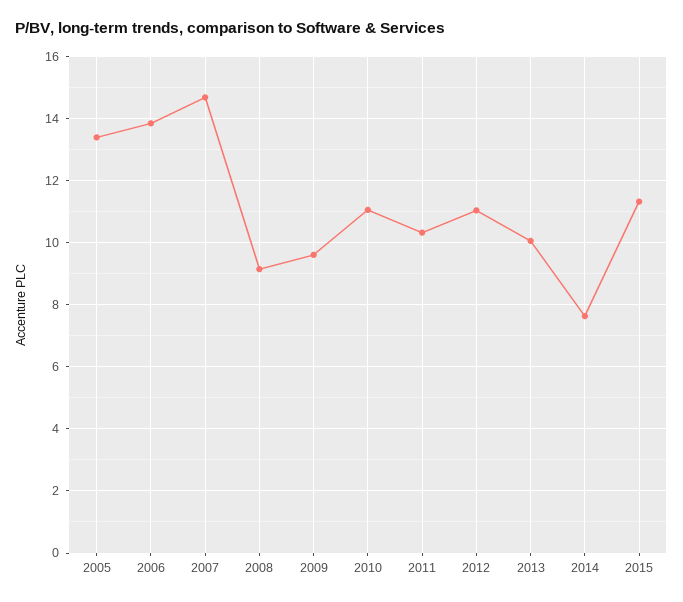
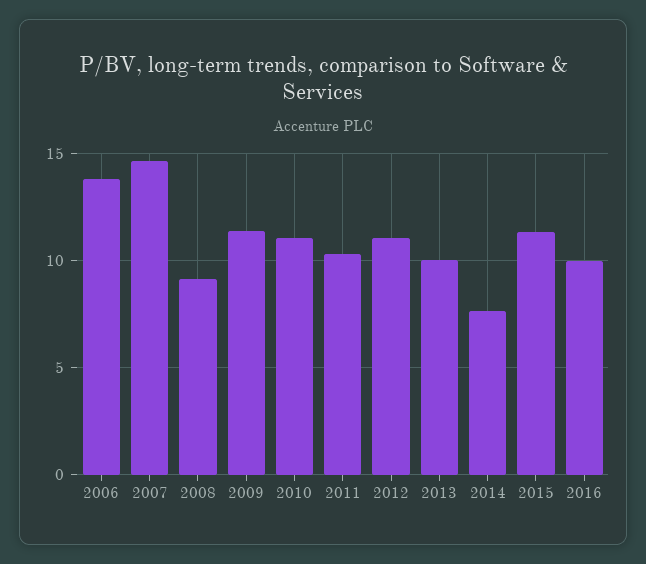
2005: 13.4 -> none
2009: 9.6 -> 11.5
2016: none -> 10

